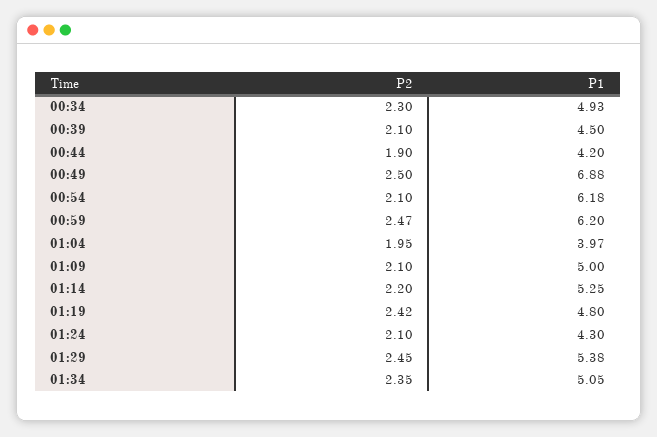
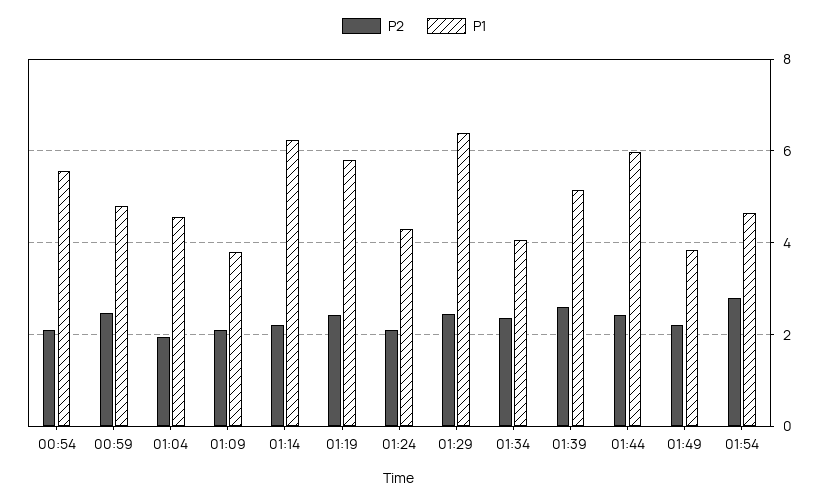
P2, 00:34: 2.3 -> none
P1, 00:34: 4.93 -> none
P2, 00:39: 2.1 -> none
P1, 00:39: 4.5 -> none
P2, 00:44: 1.9 -> none
P1, 00:44: 4.2 -> none
P2, 00:49: 2.5 -> none
P1, 00:49: 6.88 -> none
P1, 00:54: 6.18 -> 5.6
P1, 00:59: 6.2 -> 4.8
P1, 01:04: 3.97 -> 4.6
P1, 01:09: 5 -> 3.8
P1, 01:14: 5.25 -> 6.2
P1, 01:19: 4.8 -> 5.8
P1, 01:29: 5.38 -> 6.4
P1, 01:34: 5.05 -> 4
P2, 01:39: none -> 2.6
P1, 01:39: none -> 5.2
P2, 01:44: none -> 2.4
P1, 01:44: none -> 6
P2, 01:49: none -> 2.2
P1, 01:49: none -> 3.8
P2, 01:54: none -> 2.8
P1, 01:54: none -> 4.6

